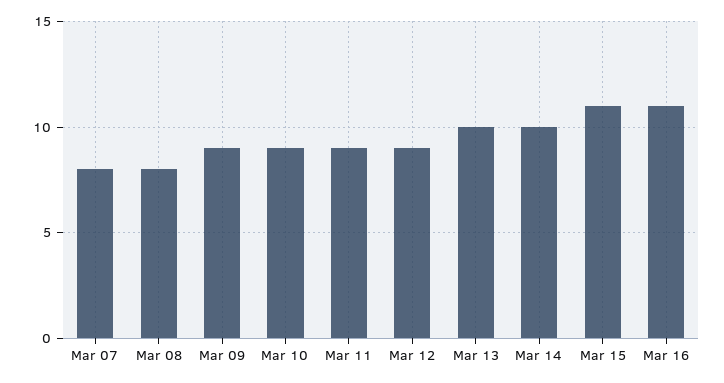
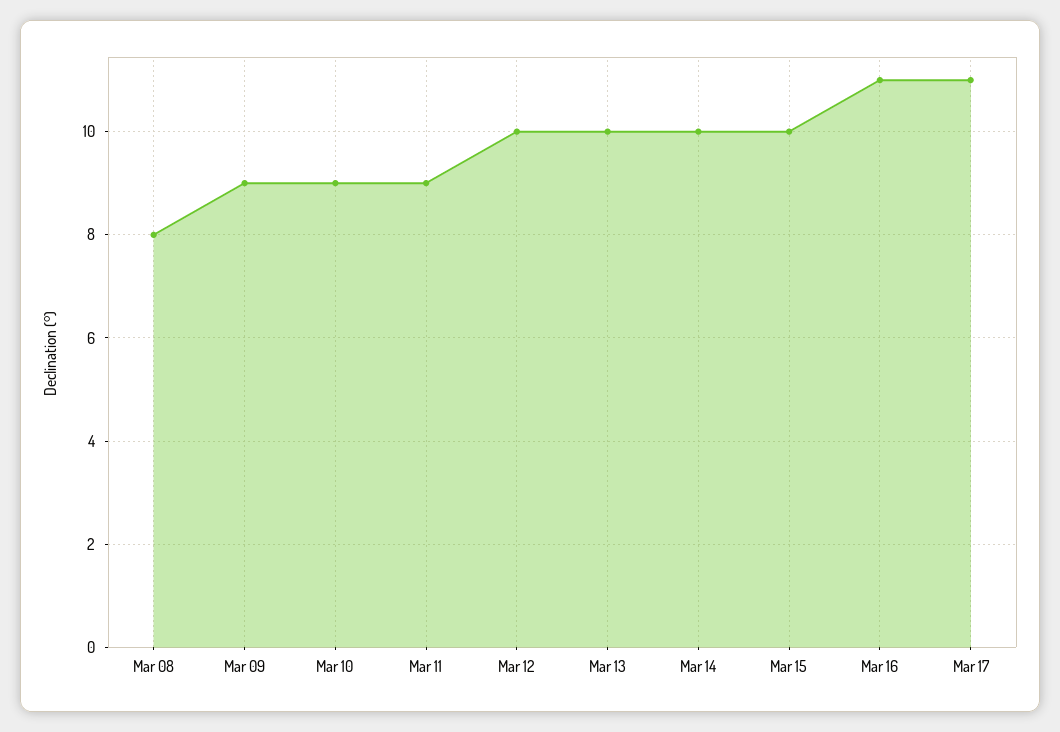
Mar 07: 8 -> none
Mar 12: 9 -> 10
Mar 15: 11 -> 10
Mar 17: none -> 11

